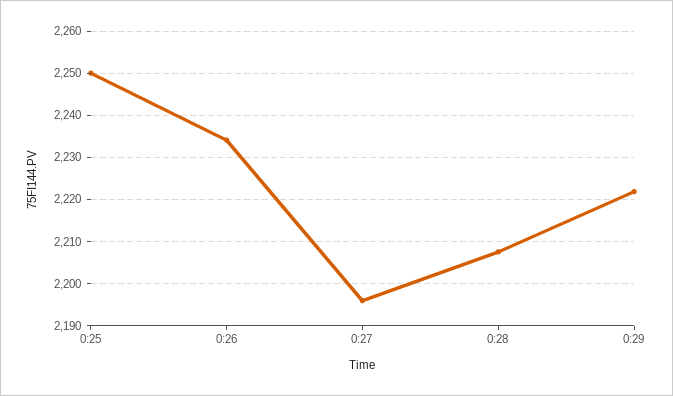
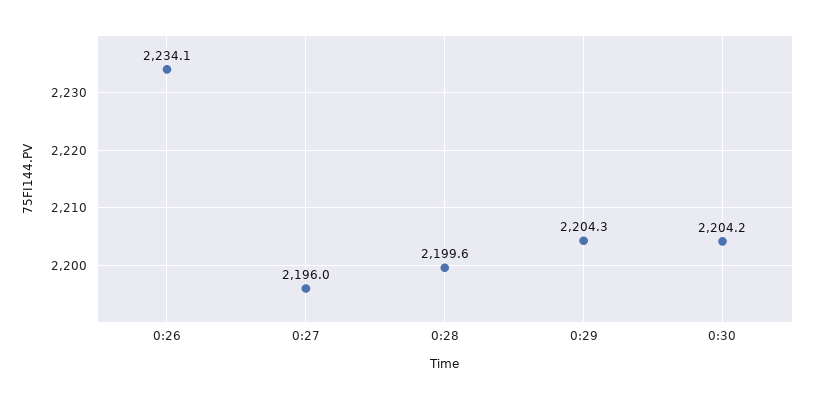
0:25: 2250 -> none
0:28: 2208 -> 2199.6
0:29: 2222 -> 2204.3
0:30: none -> 2204.2

